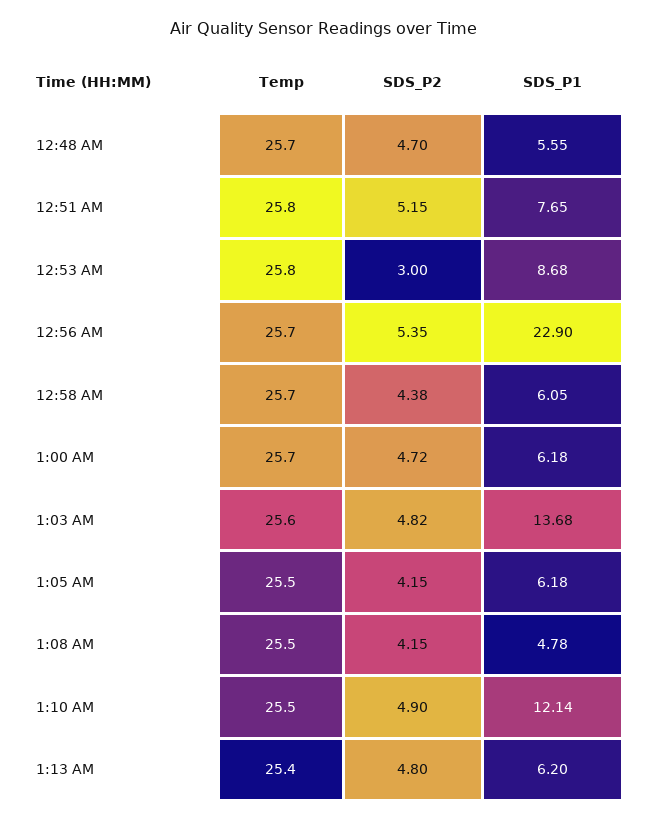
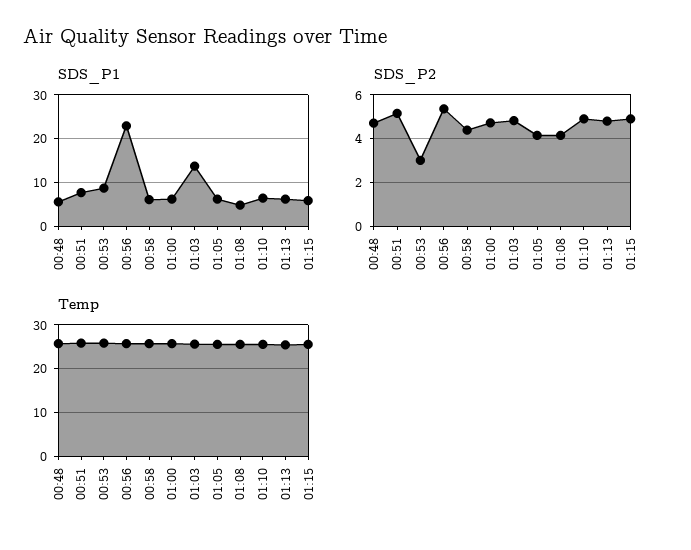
SDS_P1, 1:10 AM: 12.14 -> 6
SDS_P1, 01:15: none -> 6
SDS_P2, 01:15: none -> 5
Temp, 01:15: none -> 26

